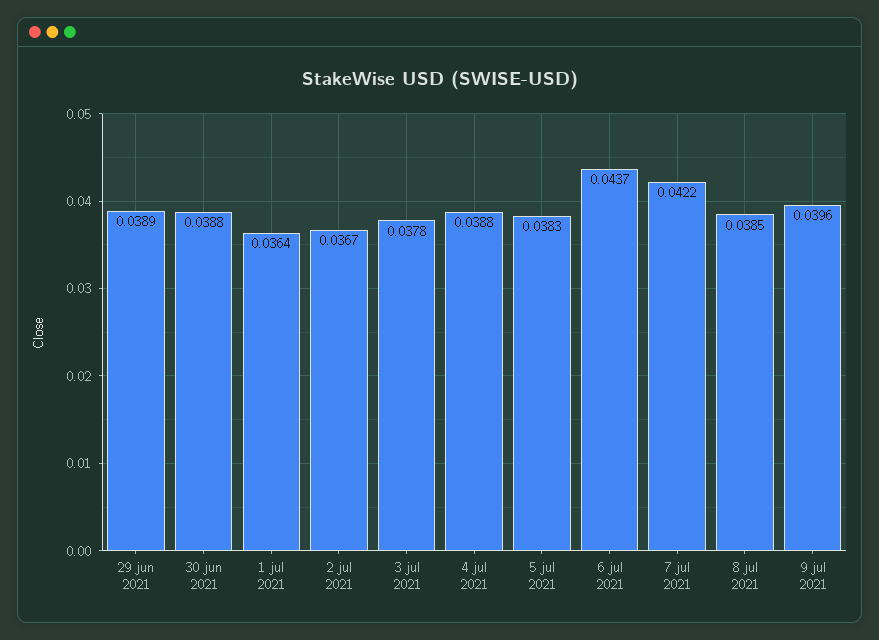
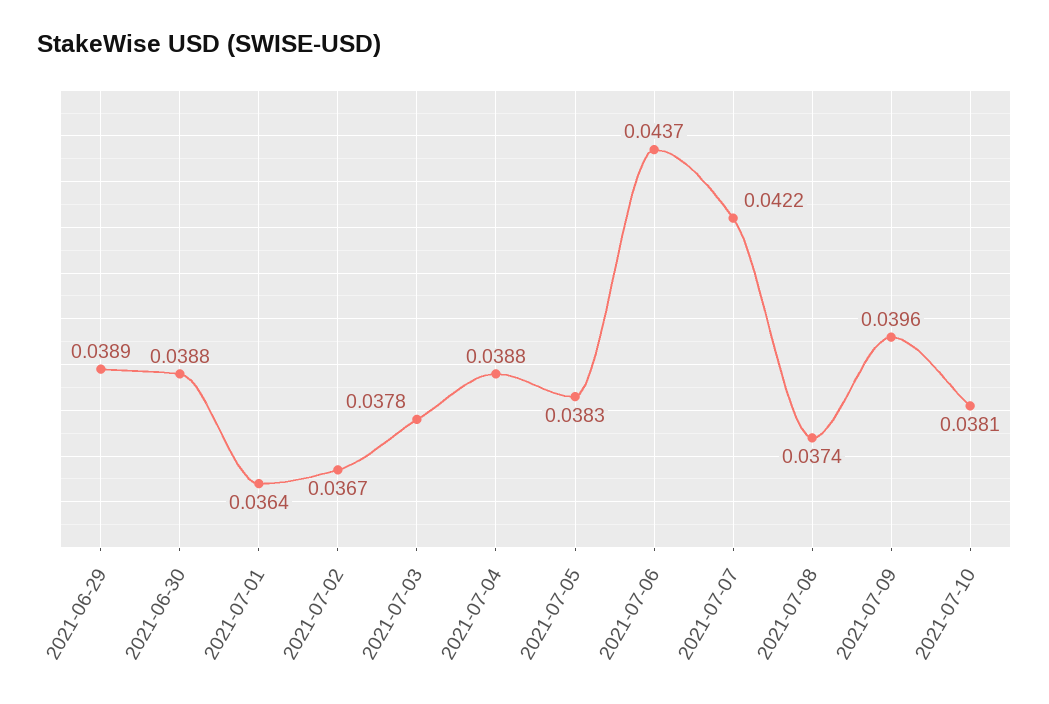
8 jul 2021: 0.0385 -> 0.0374
2021-07-10: none -> 0.0381

